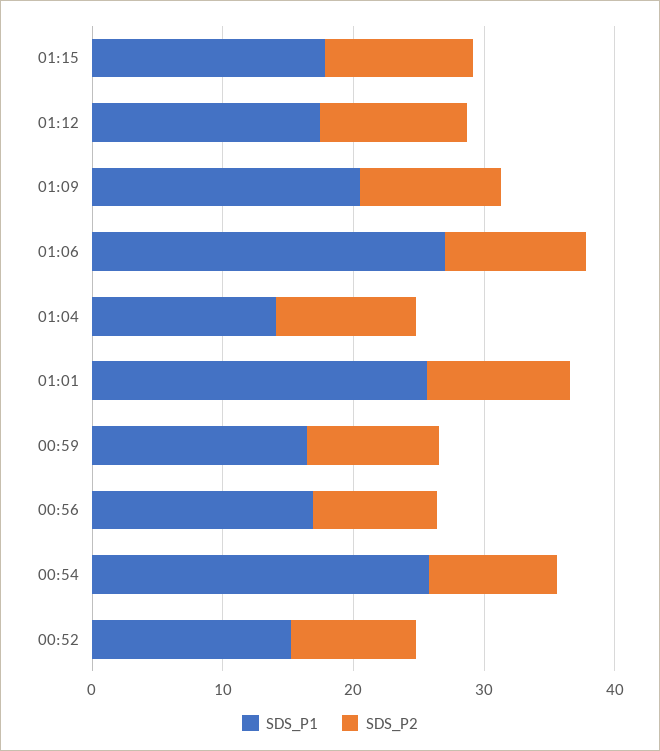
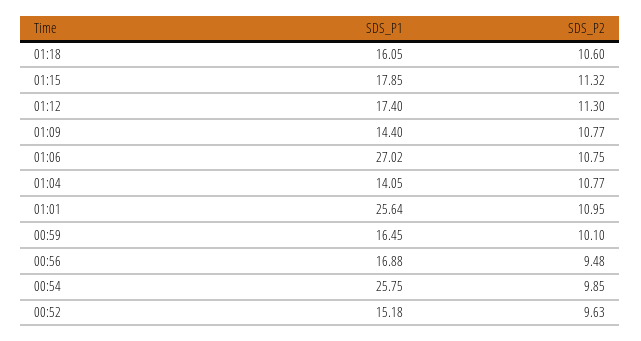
SDS_P1, 01:09: 20 -> 14.4
SDS_P1, 01:18: none -> 16.05
SDS_P2, 01:18: none -> 10.6

